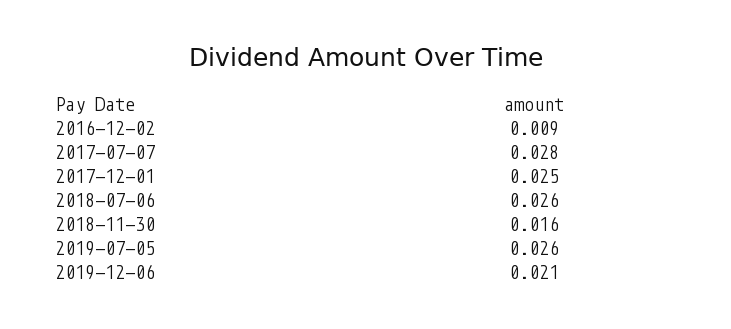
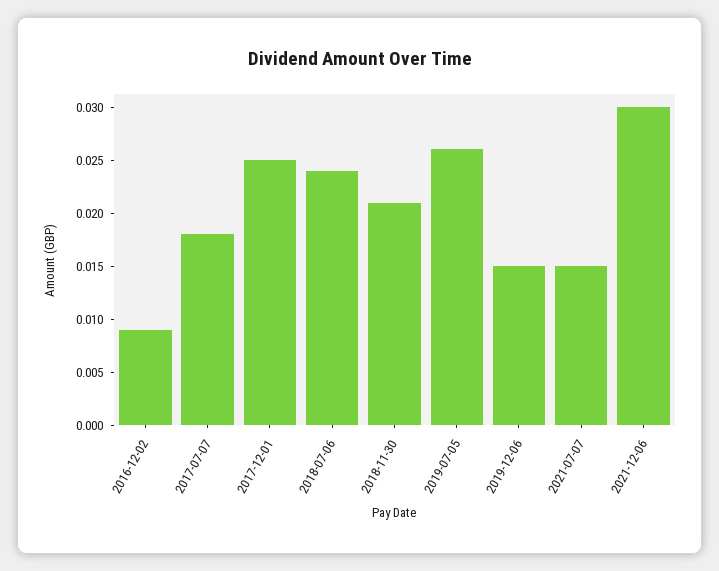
2017-07-07: 0.028 -> 0.018
2018-07-06: 0.026 -> 0.024
2018-11-30: 0.016 -> 0.021
2019-12-06: 0.021 -> 0.015
2021-07-07: none -> 0.015
2021-12-06: none -> 0.03

